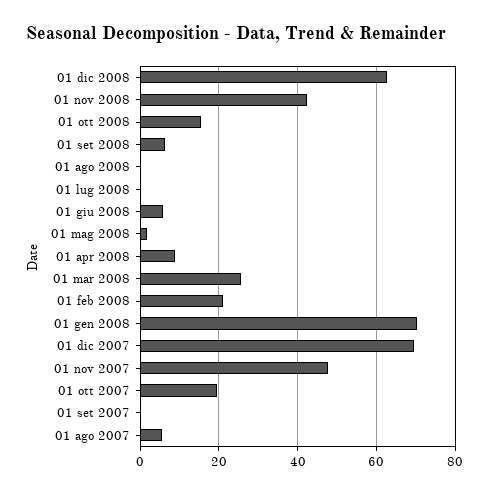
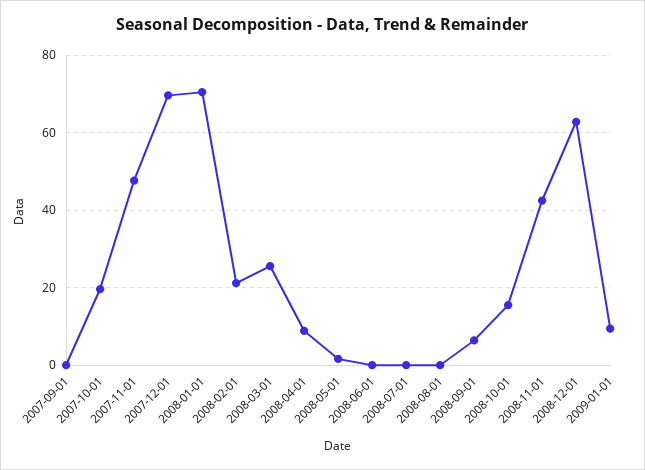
01 giu 2008: 6 -> 0
01 ago 2007: 6 -> none
2009-01-01: none -> 10

